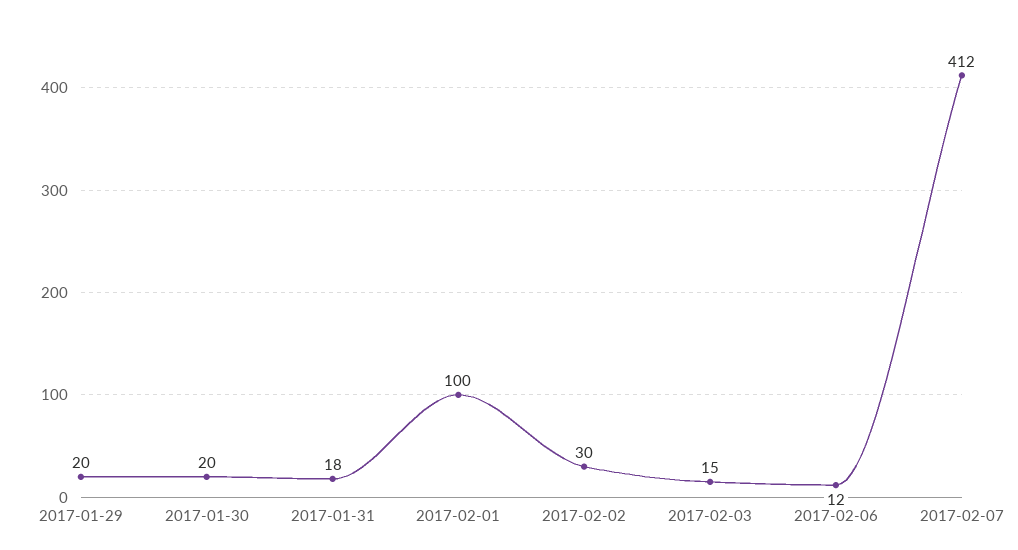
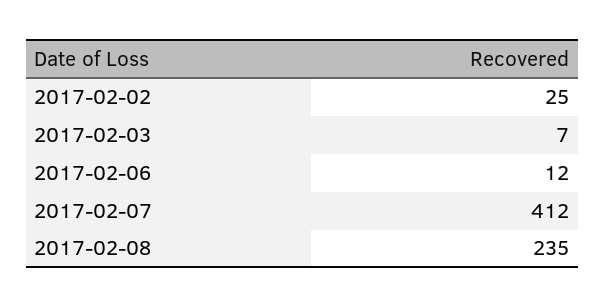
2017-01-29: 20 -> none
2017-01-30: 20 -> none
2017-01-31: 18 -> none
2017-02-01: 100 -> none
2017-02-02: 30 -> 25
2017-02-03: 15 -> 7
2017-02-08: none -> 235

